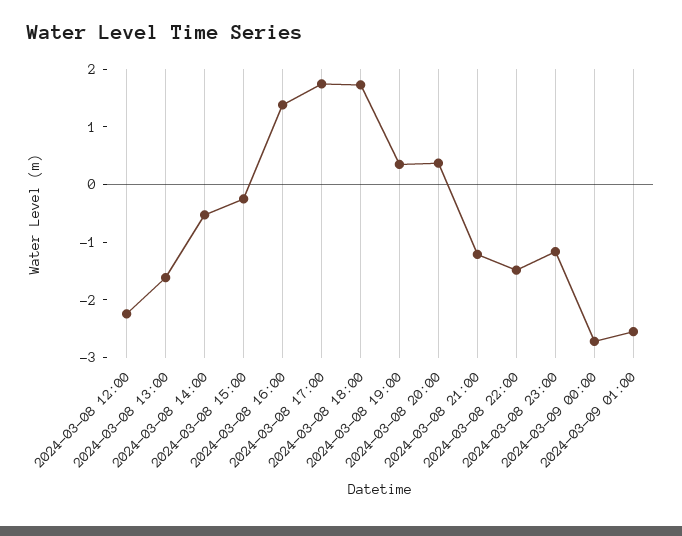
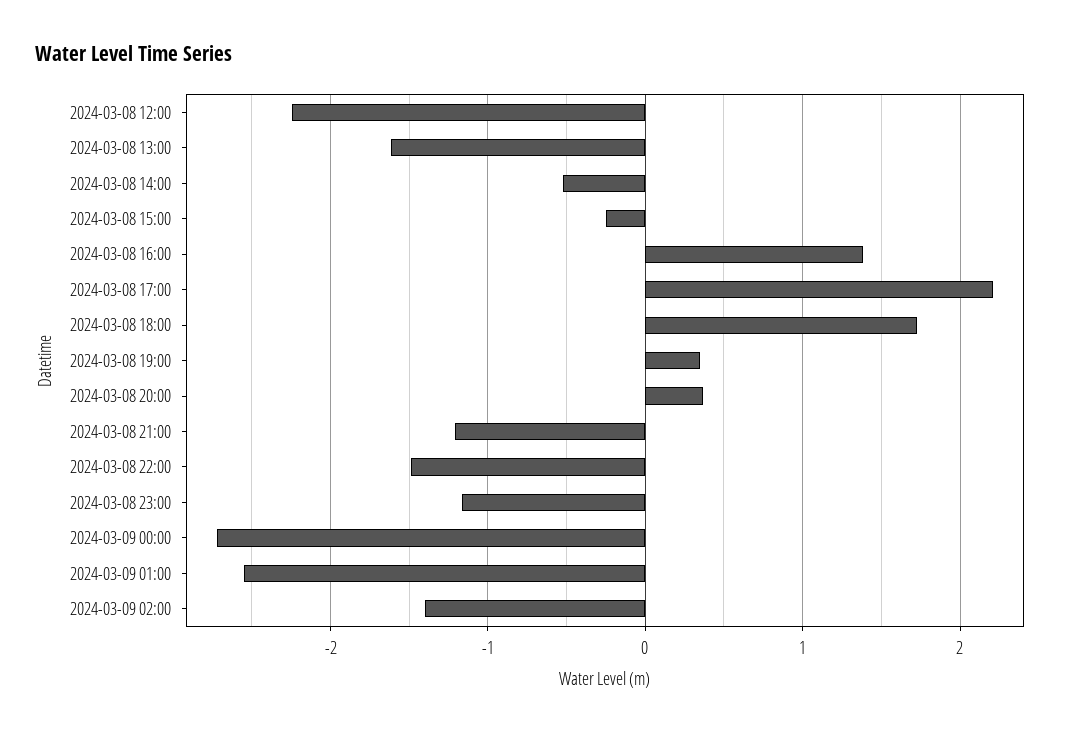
2024-03-08 17:00: 1.8 -> 2.2
2024-03-09 02:00: none -> -1.4

